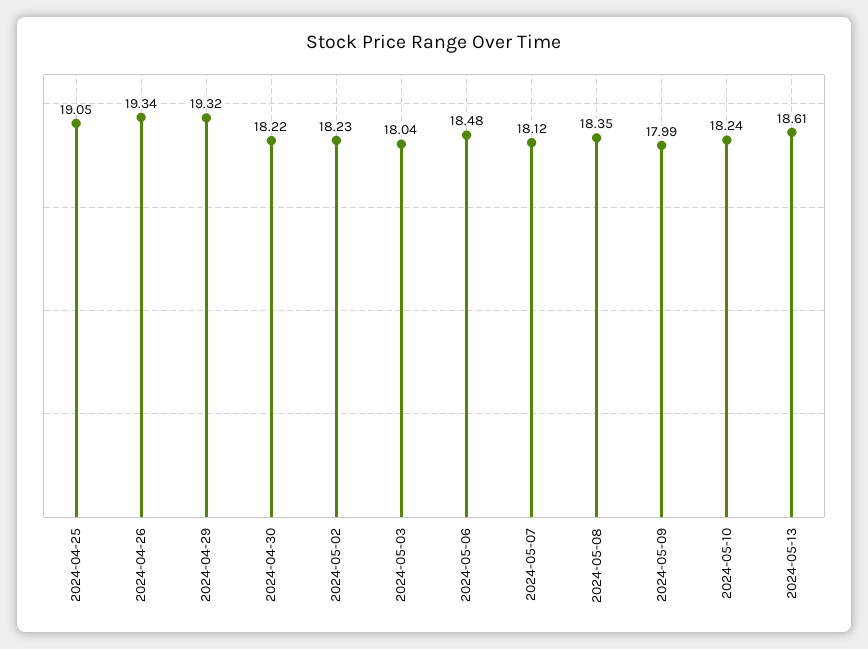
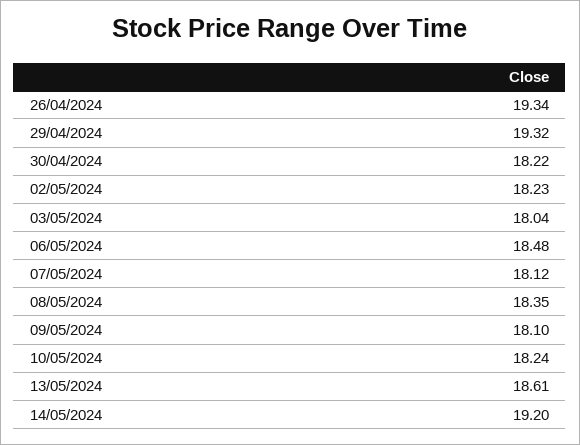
2024-04-25: 19.05 -> none
2024-05-09: 17.99 -> 18.1
14/05/2024: none -> 19.2

